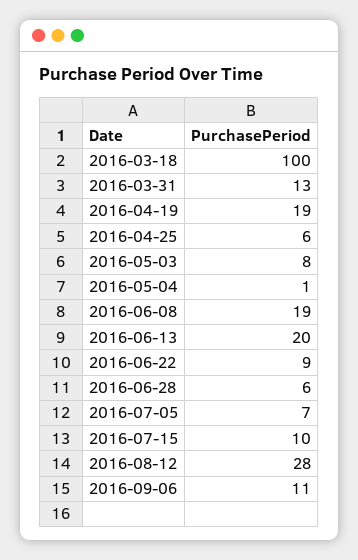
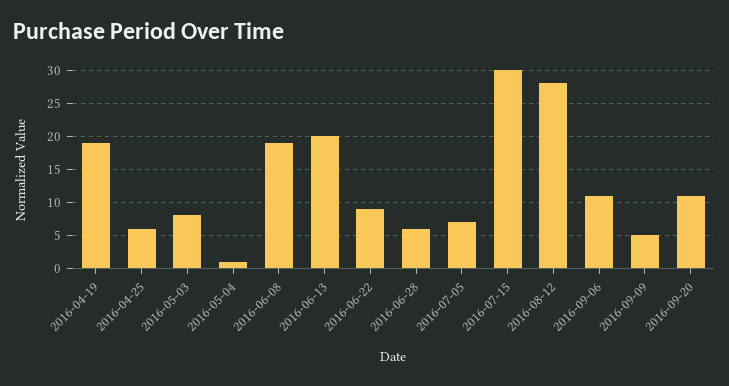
2016-03-18: 100 -> none
2016-03-31: 13 -> none
2016-07-15: 10 -> 30
2016-09-09: none -> 5
2016-09-20: none -> 11

